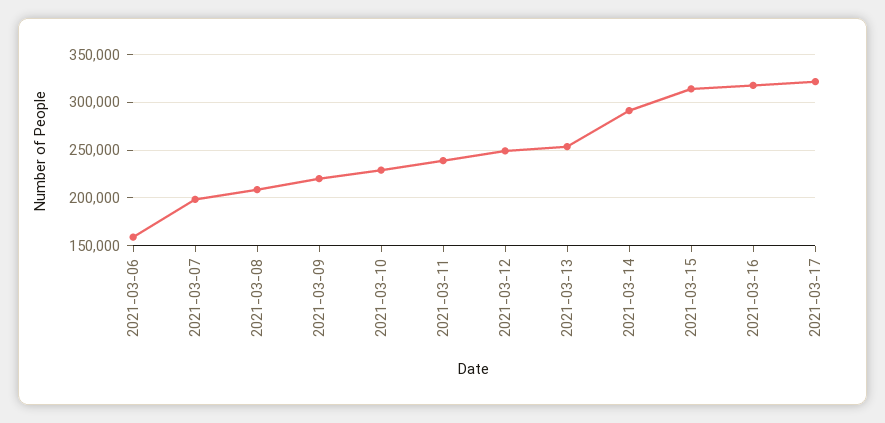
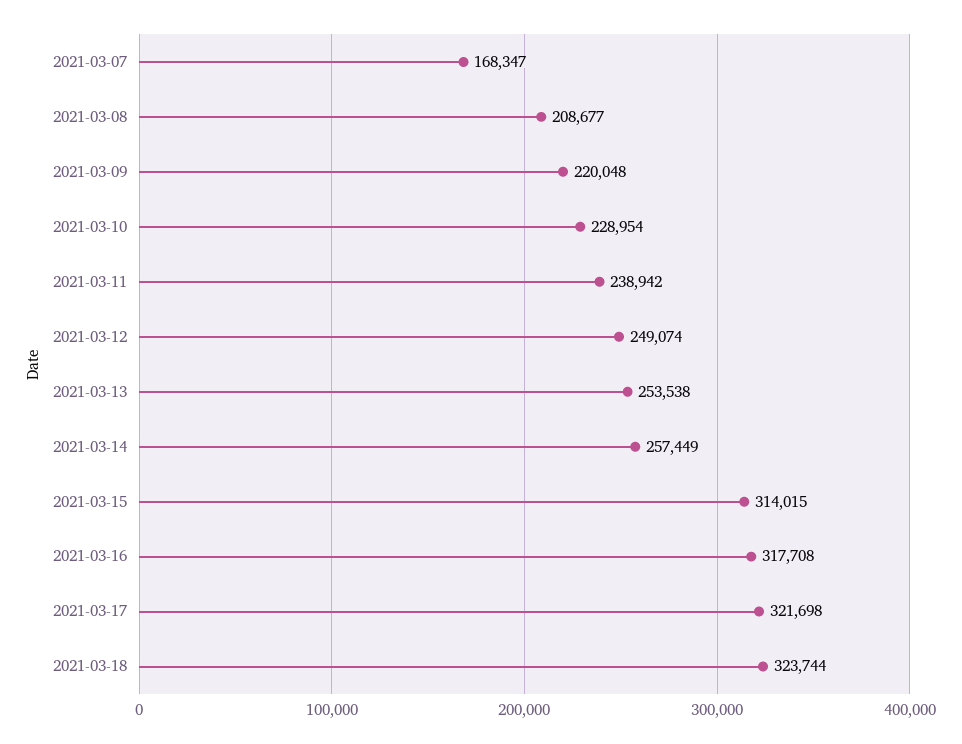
2021-03-06: 160000 -> none
2021-03-07: 200000 -> 168347
2021-03-14: 290000 -> 257449
2021-03-18: none -> 323744

